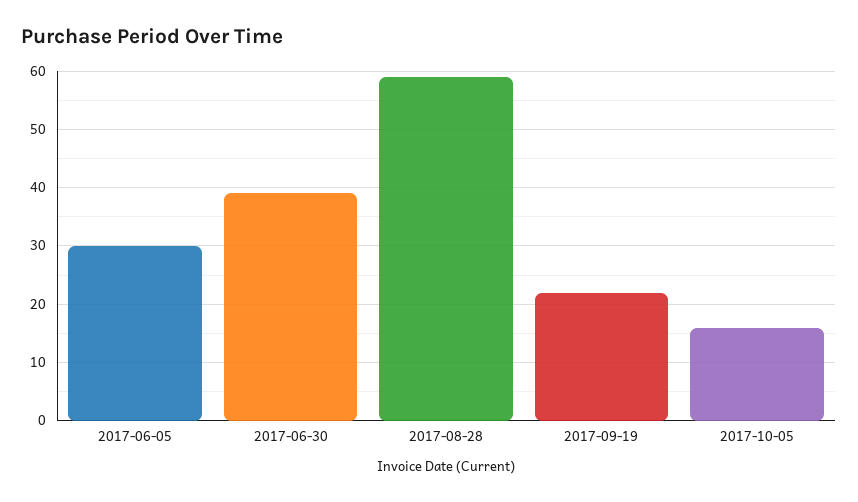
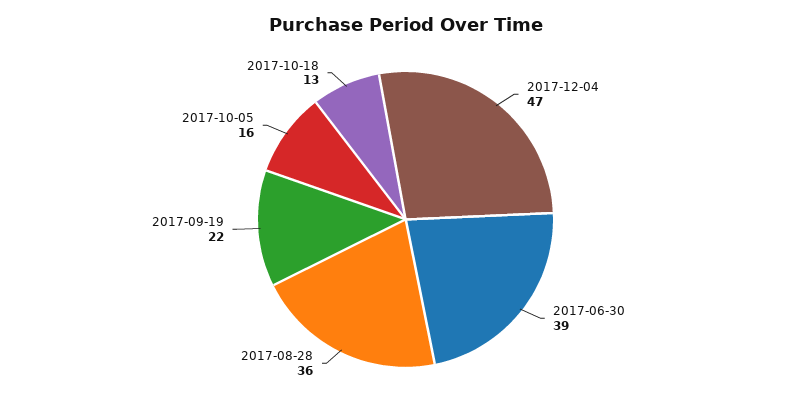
2017-06-05: 30 -> none
2017-08-28: 60 -> 36
2017-12-04: none -> 47
2017-10-18: none -> 13

